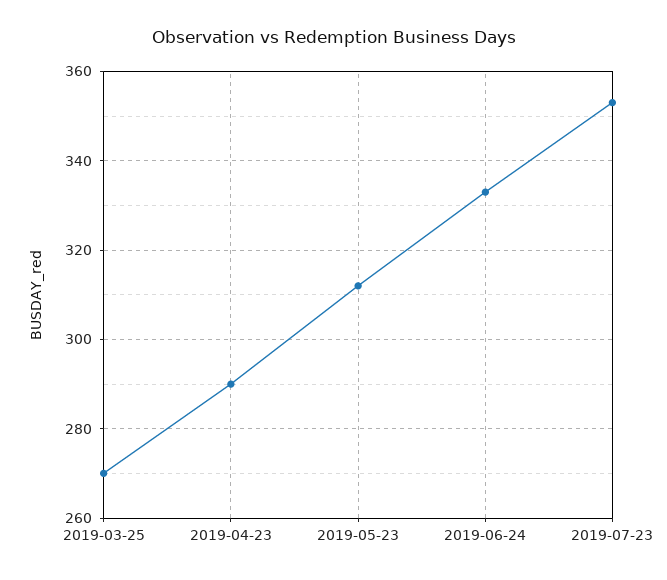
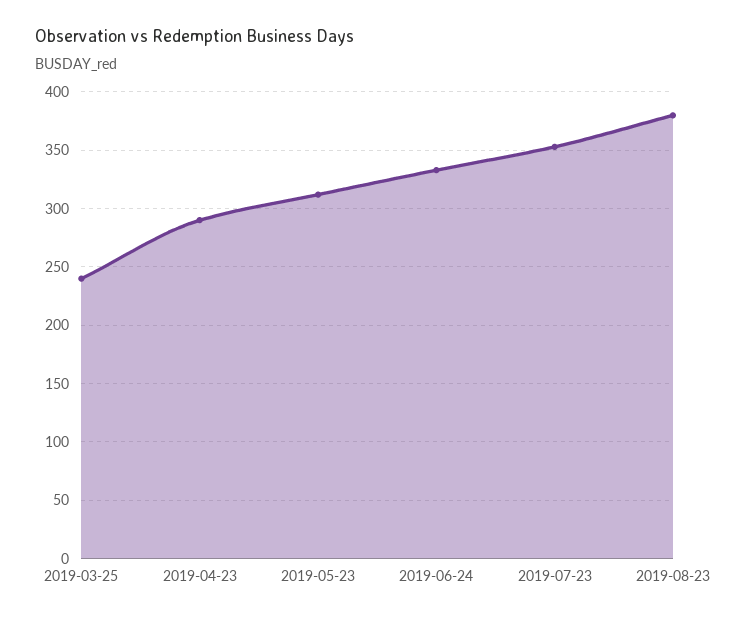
2019-03-25: 270 -> 240
2019-08-23: none -> 380

